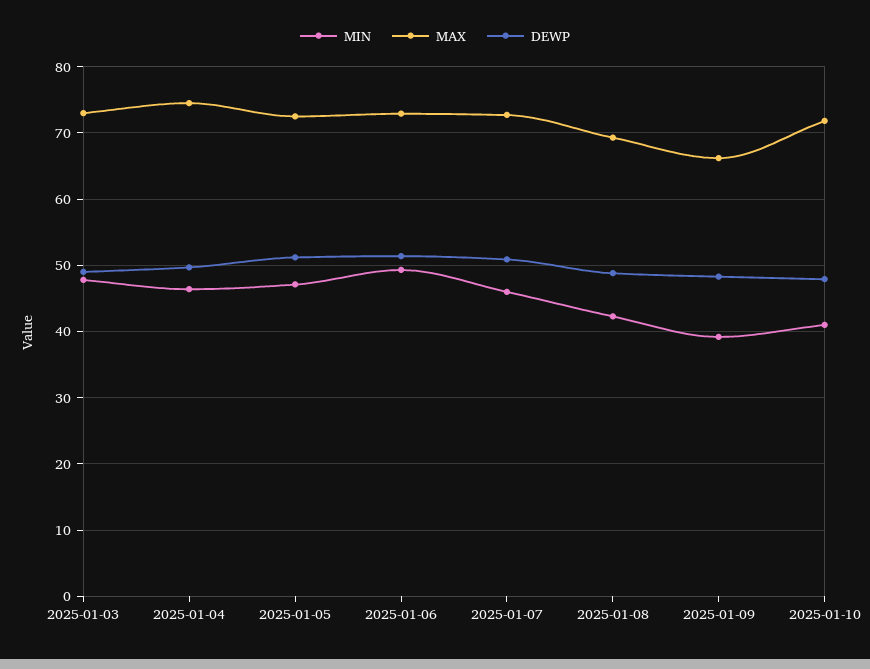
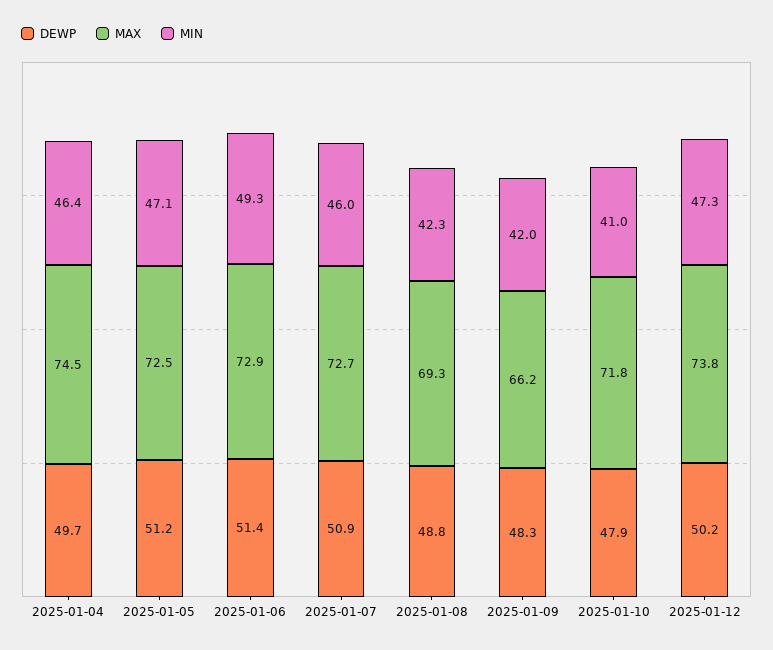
MIN, 2025-01-03: 48 -> none
MAX, 2025-01-03: 73 -> none
DEWP, 2025-01-03: 49 -> none
MIN, 2025-01-09: 39 -> 42
DEWP, 2025-01-12: none -> 50.2
MAX, 2025-01-12: none -> 73.8
MIN, 2025-01-12: none -> 47.3

